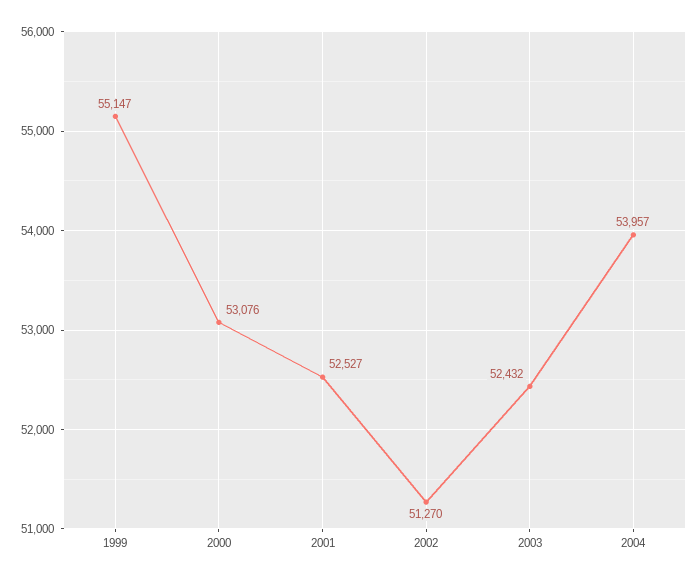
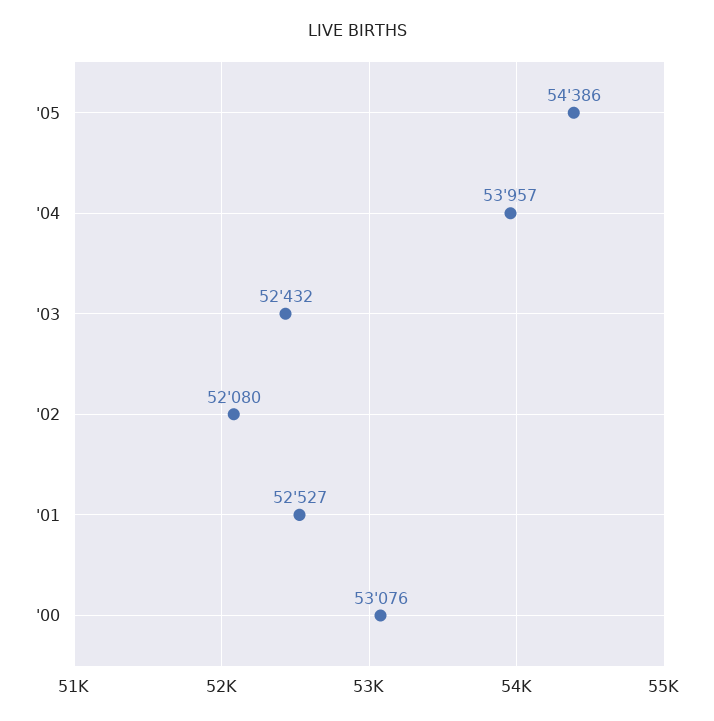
1999: 55147 -> none
2002: 51270 -> 52080
'05: none -> 54386

